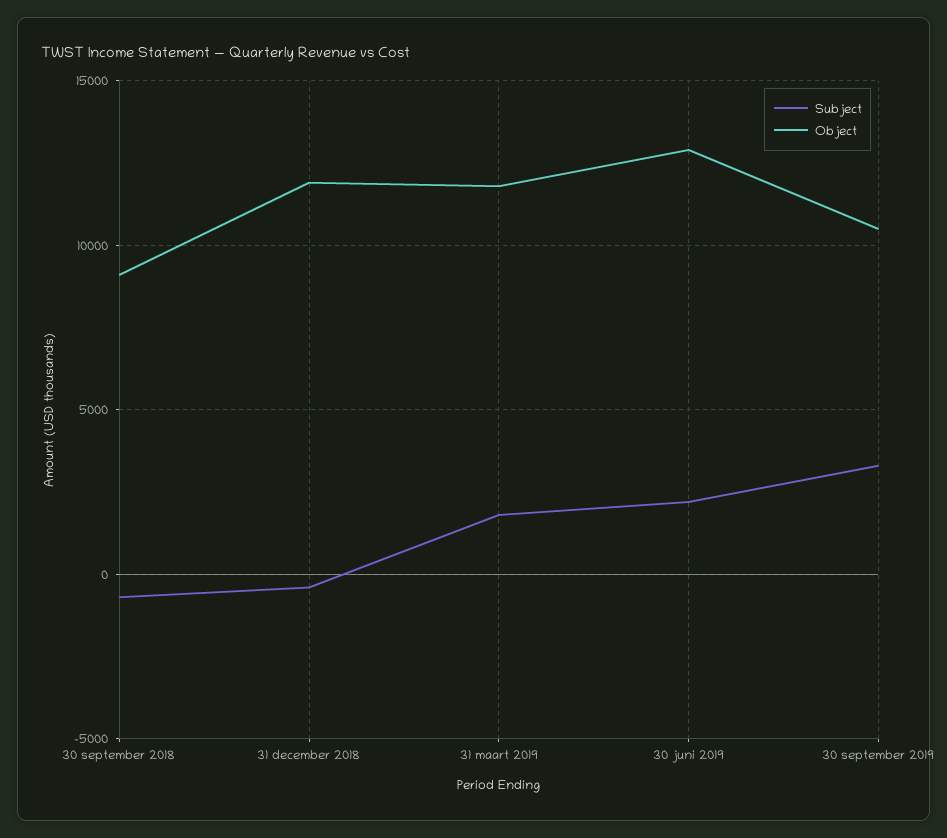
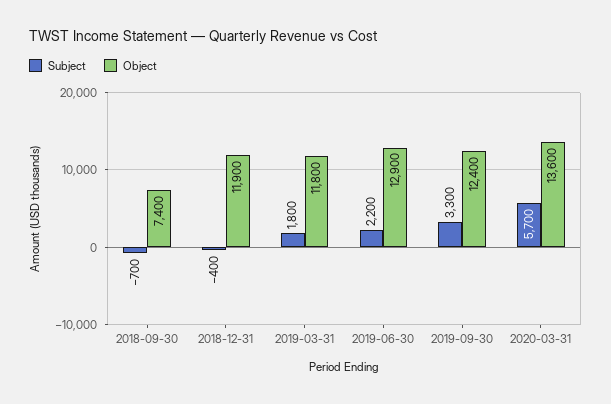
Object, 30 september 2018: 9000 -> 7400
Object, 30 september 2019: 10500 -> 12400
Subject, 2020-03-31: none -> 5700
Object, 2020-03-31: none -> 13600

